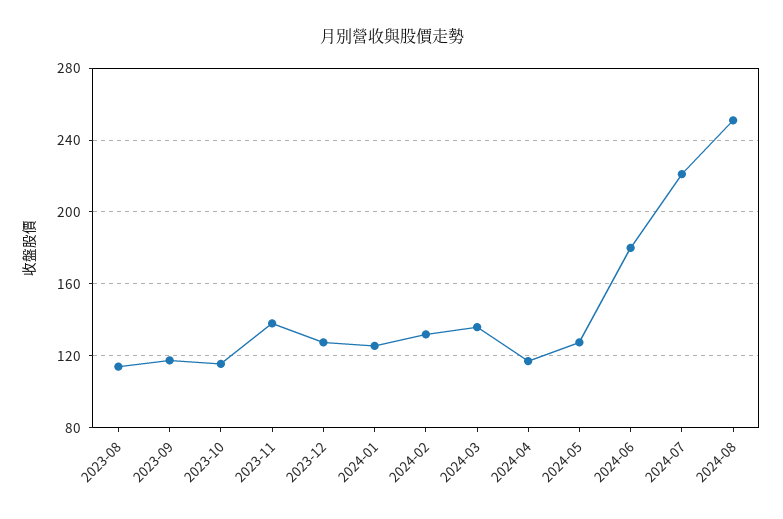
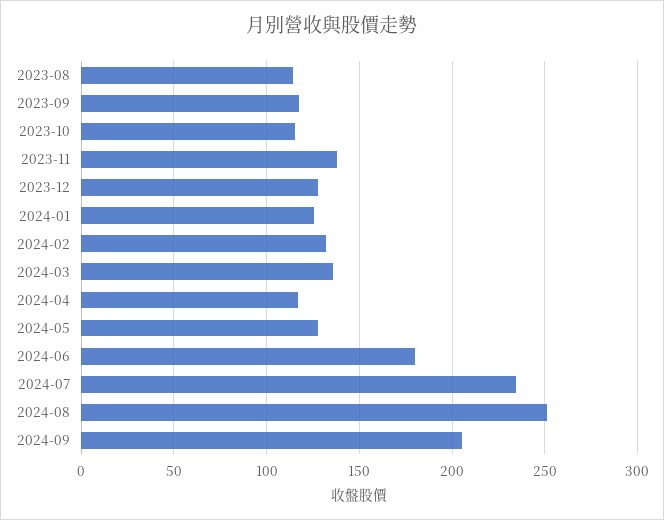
2024-07: 220 -> 235
2024-09: none -> 205

